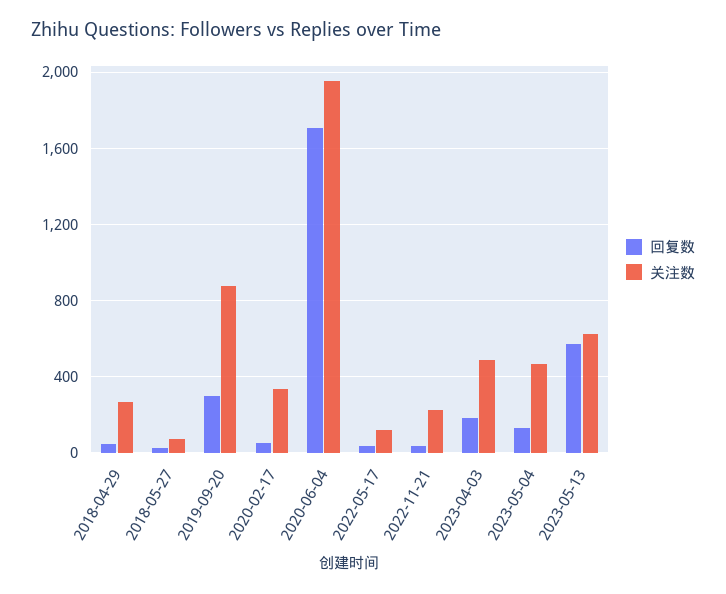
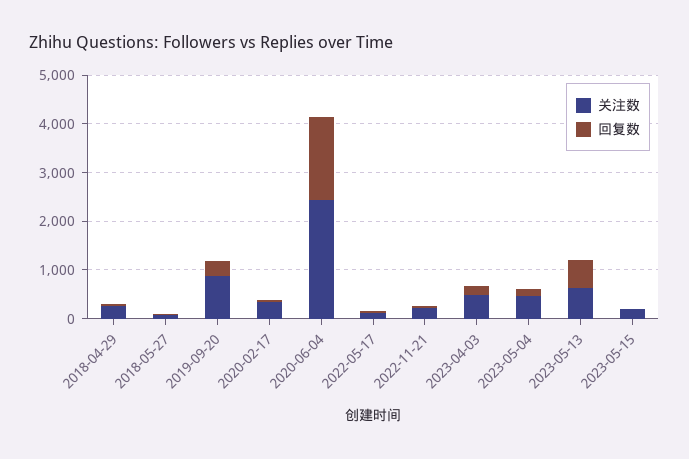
关注数, 2020-06-04: 1950 -> 2400
关注数, 2023-05-15: none -> 200
回复数, 2023-05-15: none -> 0

